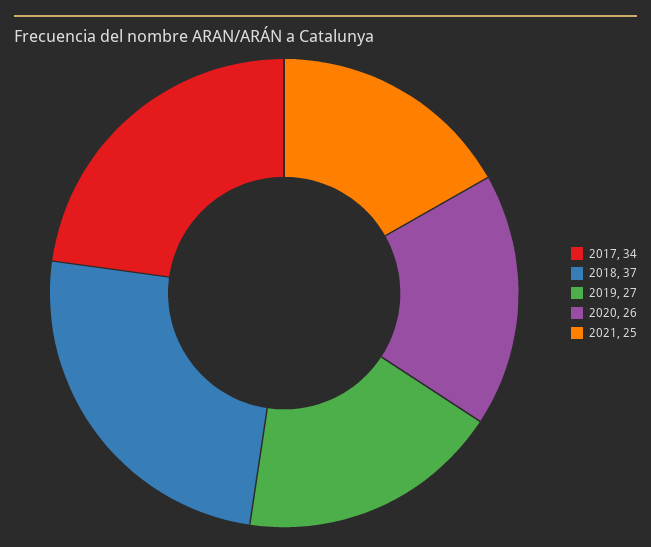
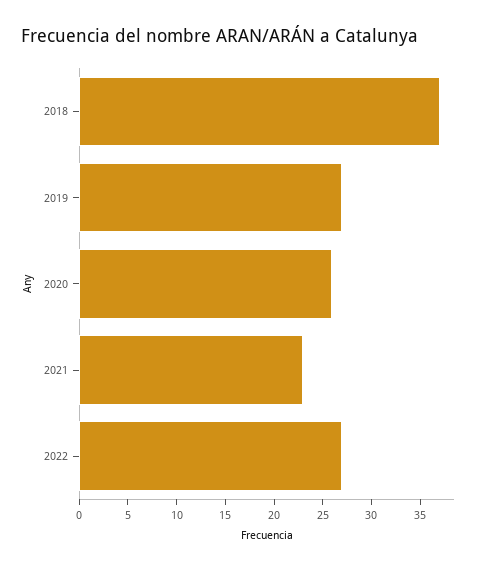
2017: 34 -> none
2021: 25 -> 23
2022: none -> 27

